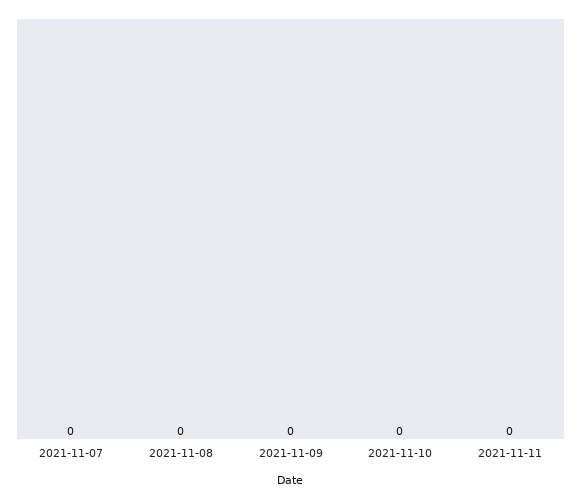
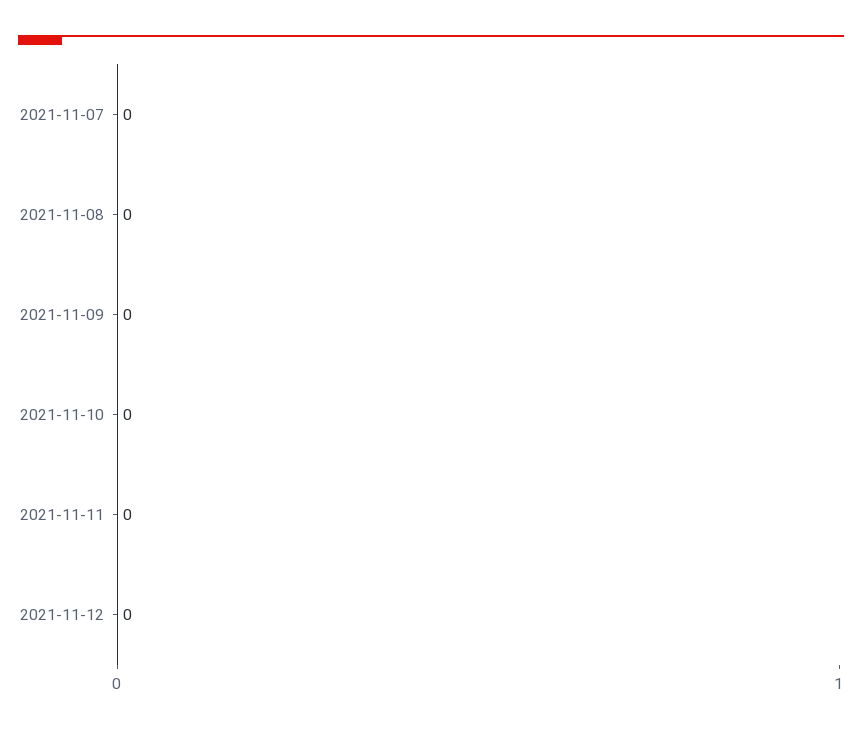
2021-11-12: none -> 0

